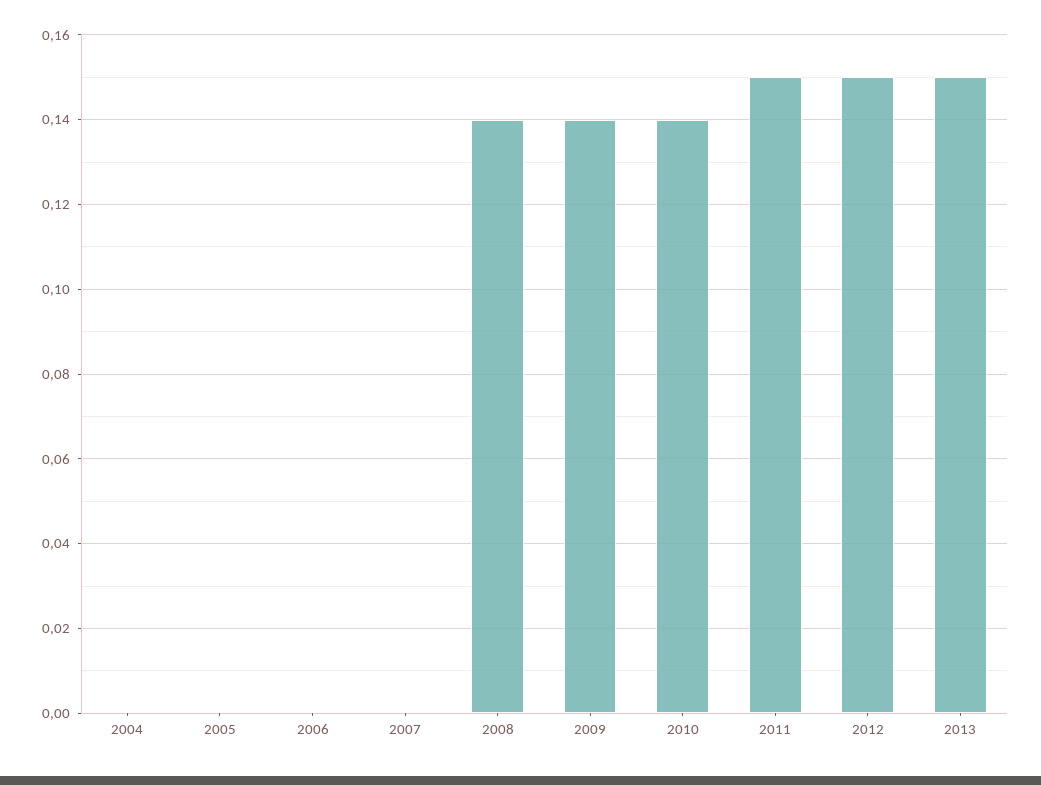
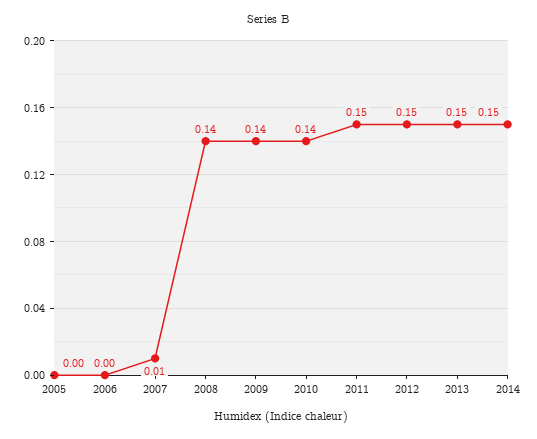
2004: 0 -> none
2007: 0 -> 0.01
2014: none -> 0.15

